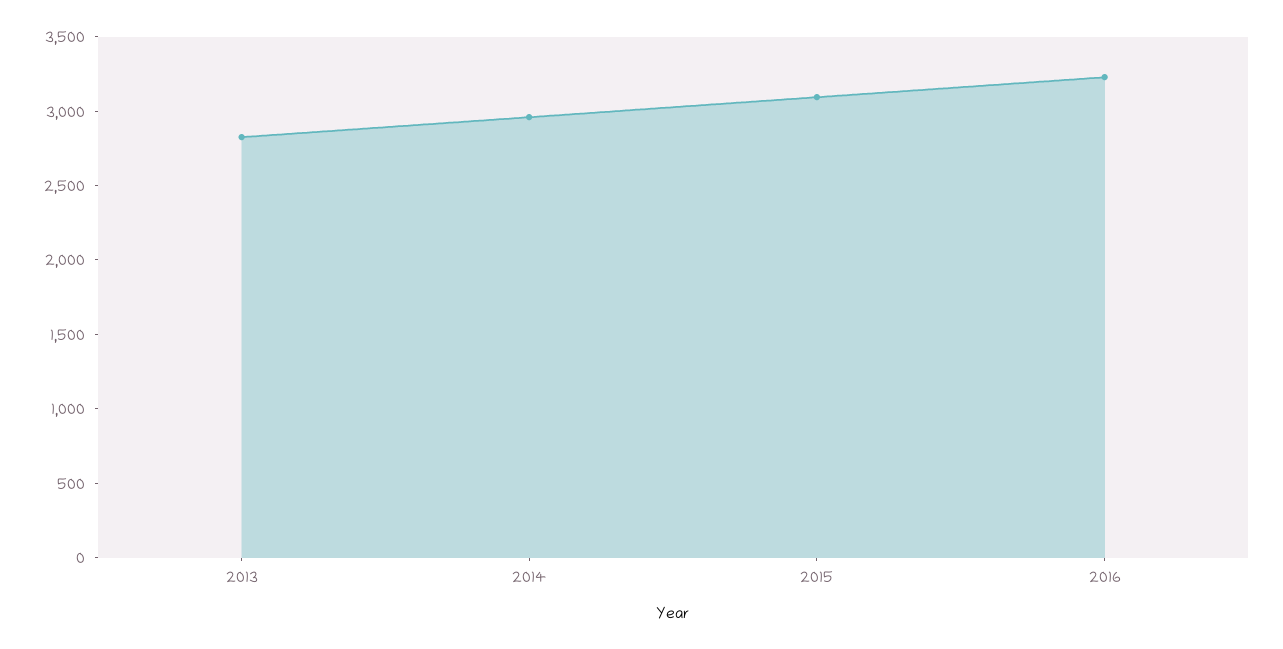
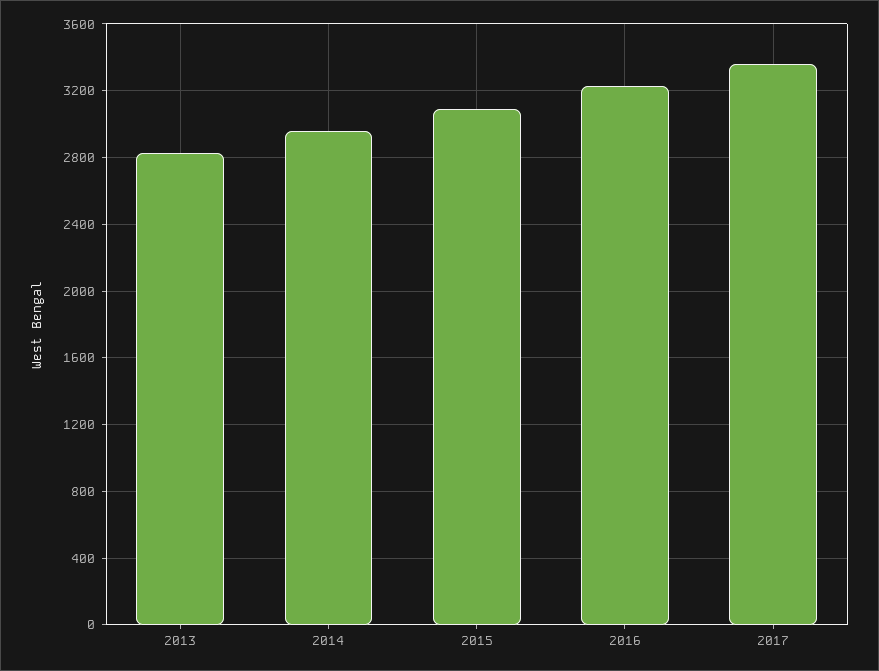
2017: none -> 3350

